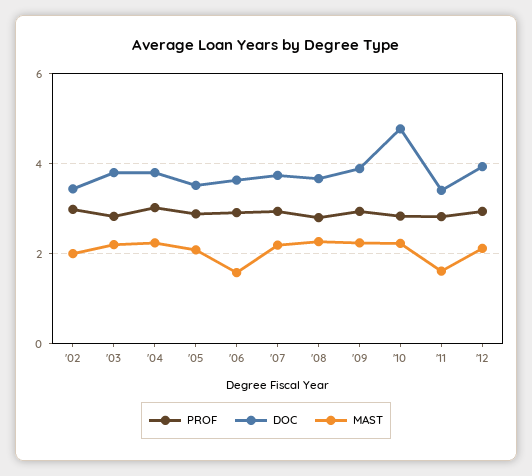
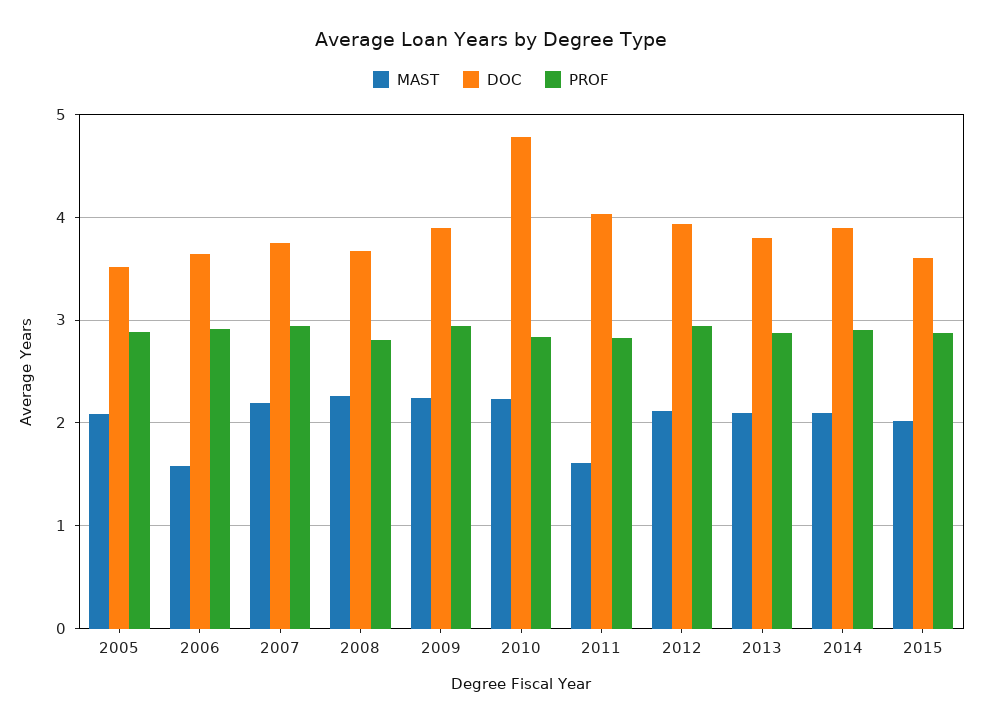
PROF, '02: 3 -> none
DOC, '02: 3.4 -> none
MAST, '02: 2 -> none
PROF, '03: 2.8 -> none
DOC, '03: 3.8 -> none
MAST, '03: 2.2 -> none
PROF, '04: 3 -> none
DOC, '04: 3.8 -> none
MAST, '04: 2.2 -> none
DOC, '11: 3.4 -> 4
MAST, 2013: none -> 2.1
DOC, 2013: none -> 3.8
PROF, 2013: none -> 2.9
MAST, 2014: none -> 2.1
DOC, 2014: none -> 3.9
PROF, 2014: none -> 2.9
MAST, 2015: none -> 2
DOC, 2015: none -> 3.6
PROF, 2015: none -> 2.9

